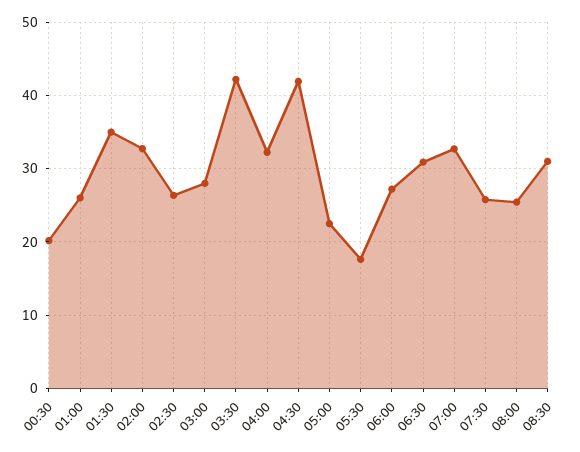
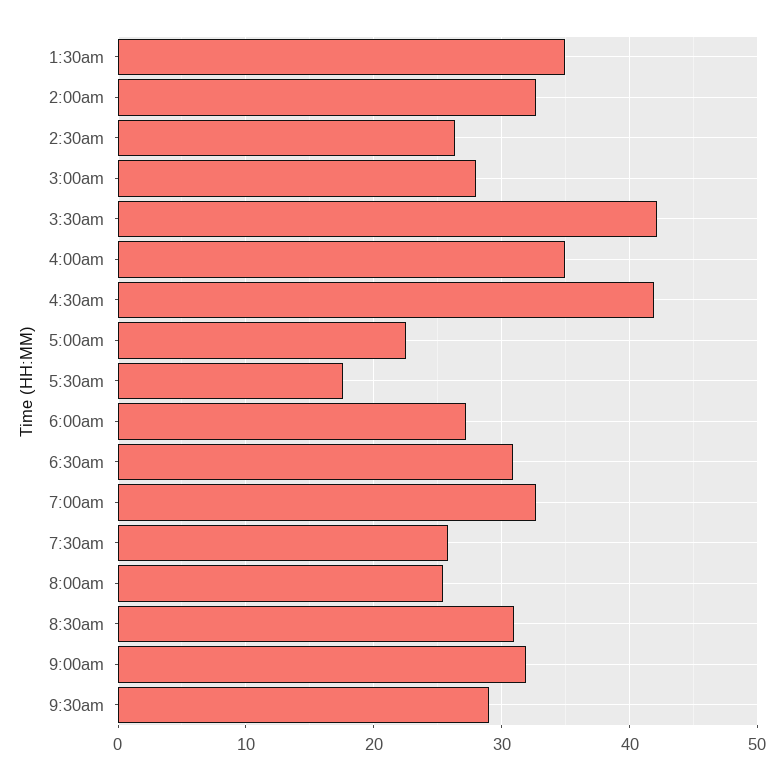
00:30: 20 -> none
01:00: 26 -> none
04:00: 32 -> 35
9:00am: none -> 32
9:30am: none -> 29

